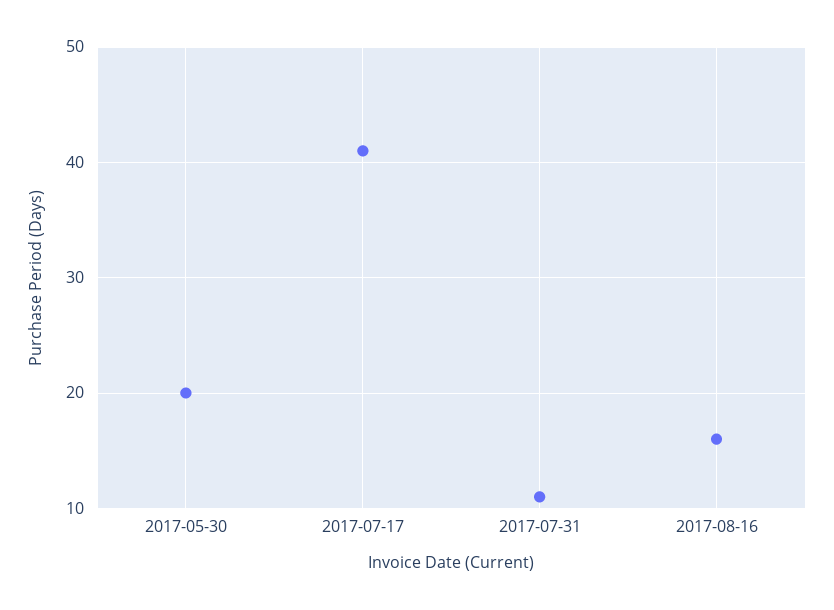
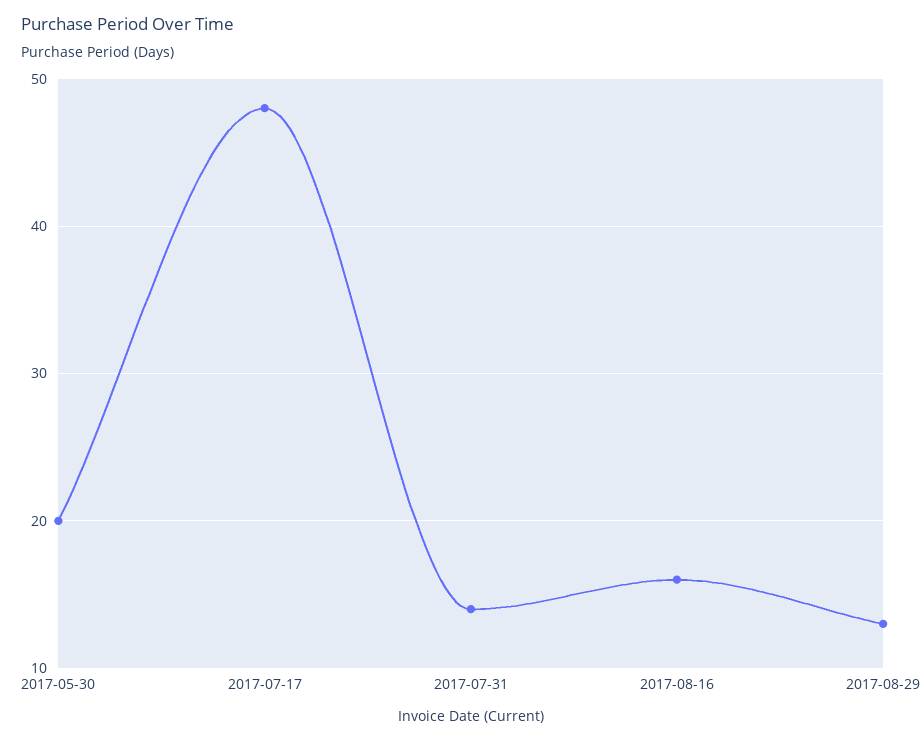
2017-07-17: 41 -> 48
2017-07-31: 11 -> 14
2017-08-29: none -> 13

